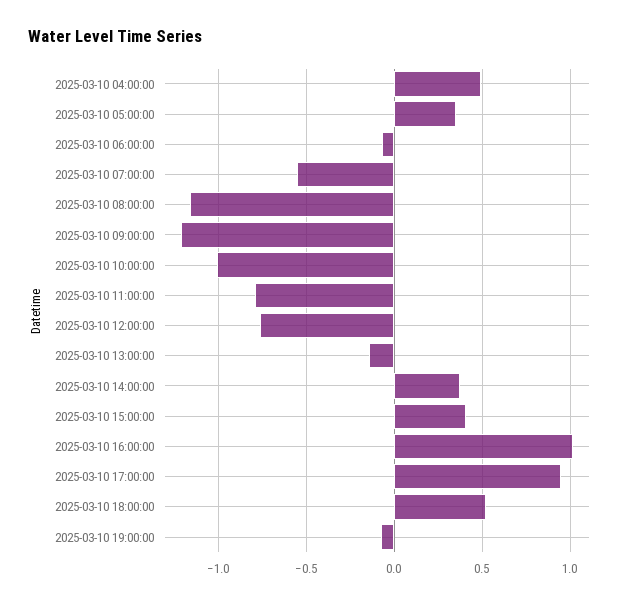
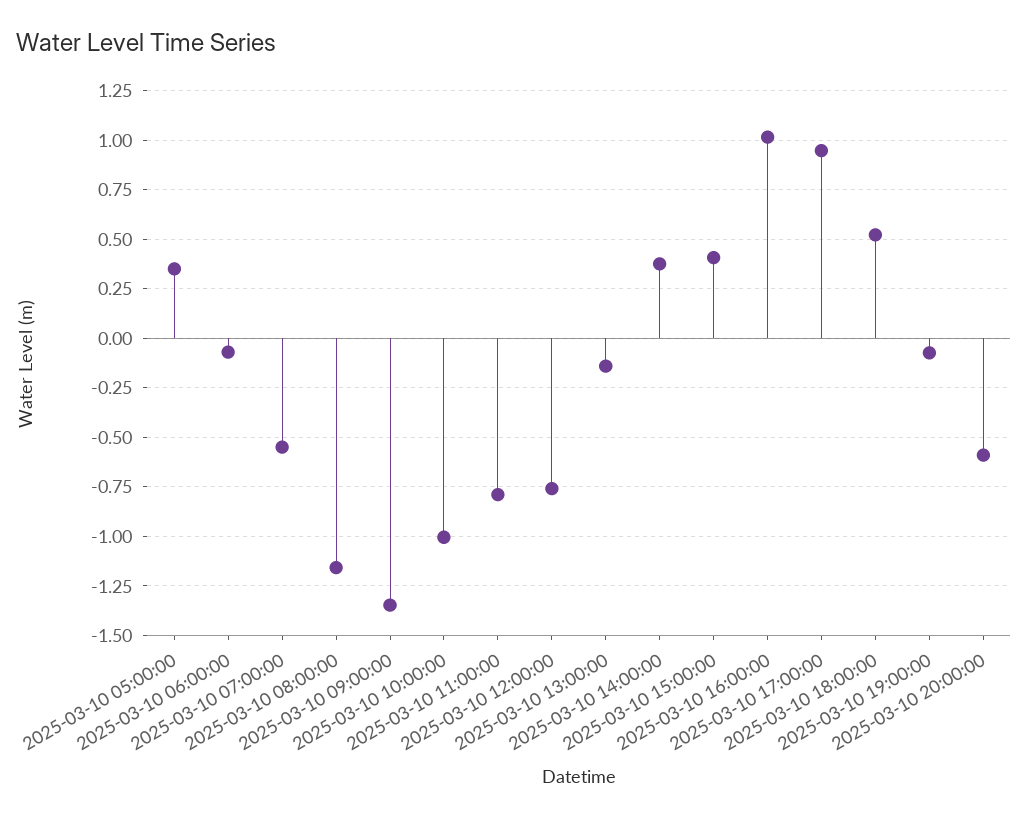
2025-03-10 04:00:00: 0.5 -> none
2025-03-10 09:00:00: -1.2 -> -1.35
2025-03-10 20:00:00: none -> -0.6

